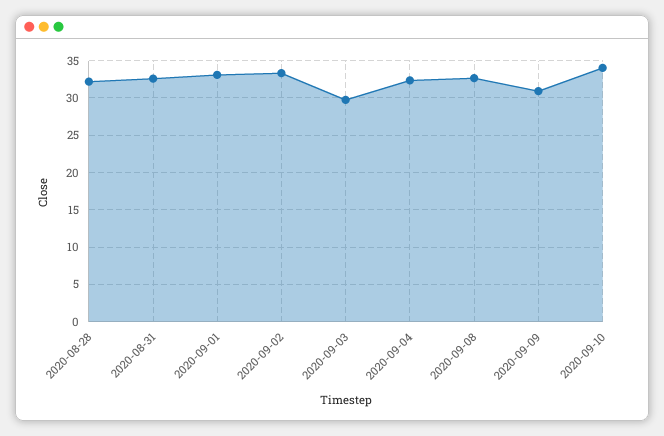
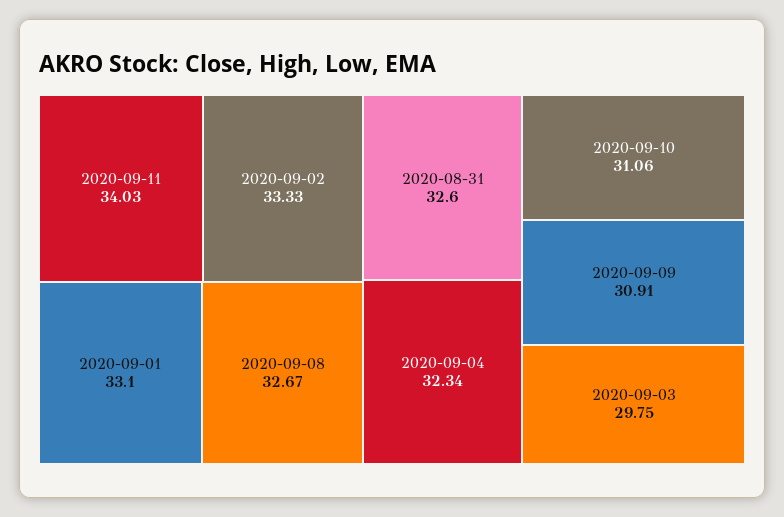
2020-08-28: 32 -> none
2020-09-10: 34 -> 31.06
2020-09-11: none -> 34.03

